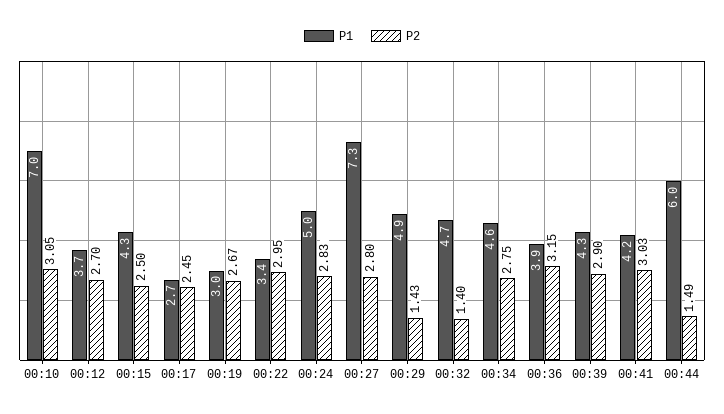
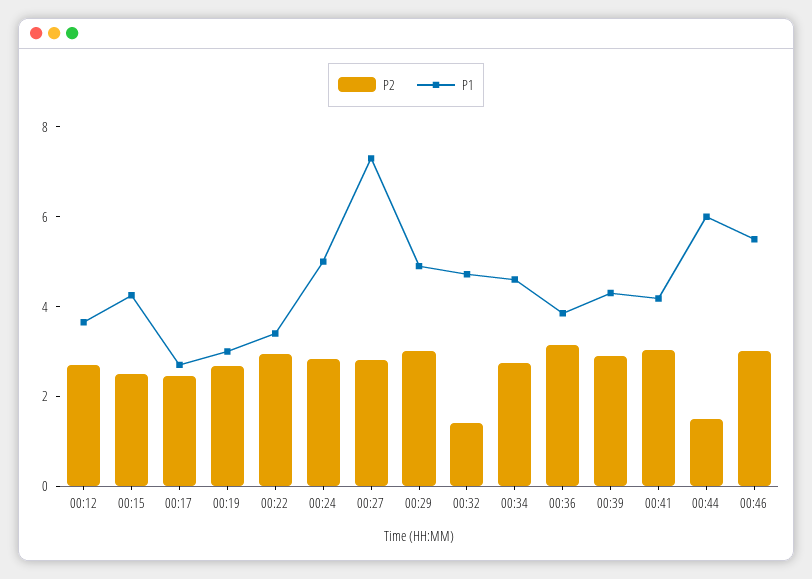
P1, 00:10: 7 -> none
P2, 00:10: 3.05 -> none
P2, 00:29: 1.43 -> 3
P2, 00:46: none -> 3
P1, 00:46: none -> 5.5

